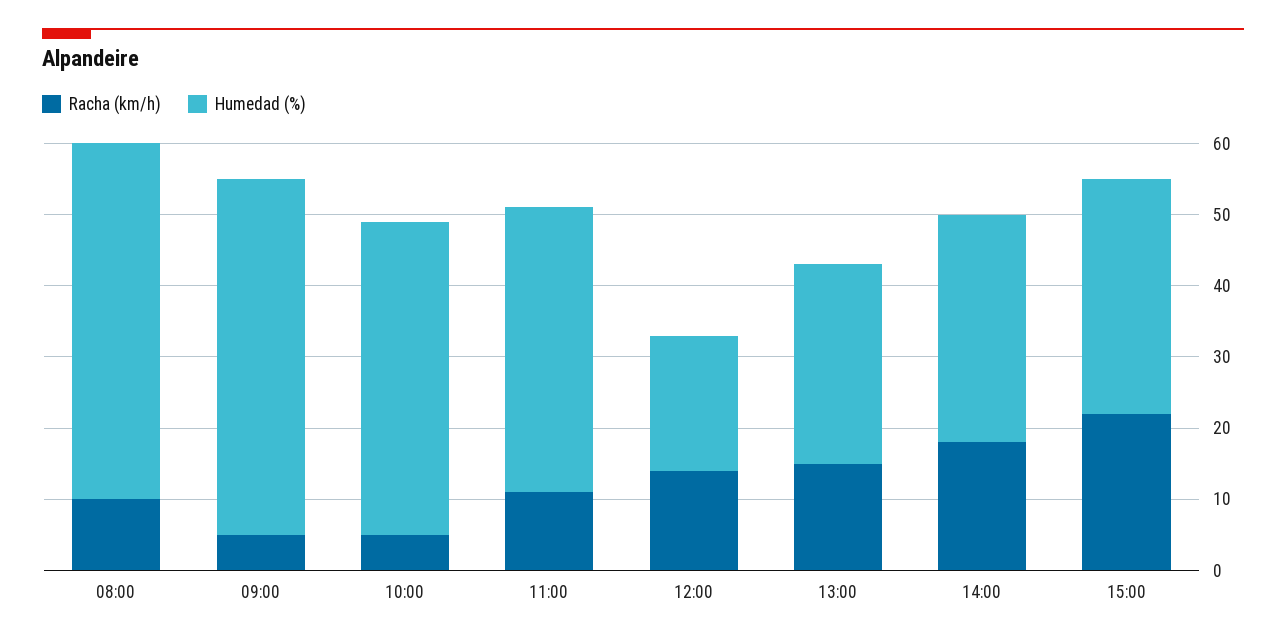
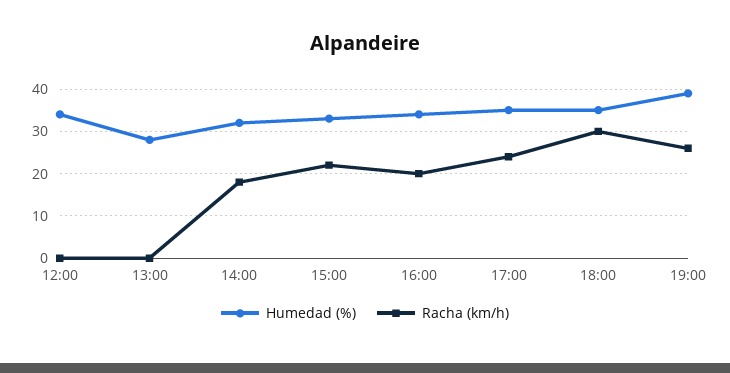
Racha (km/h), 08:00: 10 -> none
Humedad (%), 08:00: 50 -> none
Racha (km/h), 09:00: 5 -> none
Humedad (%), 09:00: 50 -> none
Racha (km/h), 10:00: 5 -> none
Humedad (%), 10:00: 45 -> none
Racha (km/h), 11:00: 10 -> none
Humedad (%), 11:00: 40 -> none
Racha (km/h), 12:00: 15 -> 0
Humedad (%), 12:00: 20 -> 35
Racha (km/h), 13:00: 15 -> 0
Humedad (%), 16:00: none -> 35
Racha (km/h), 16:00: none -> 20
Humedad (%), 17:00: none -> 35
Racha (km/h), 17:00: none -> 25
Humedad (%), 18:00: none -> 35
Racha (km/h), 18:00: none -> 30
Humedad (%), 19:00: none -> 40
Racha (km/h), 19:00: none -> 25

